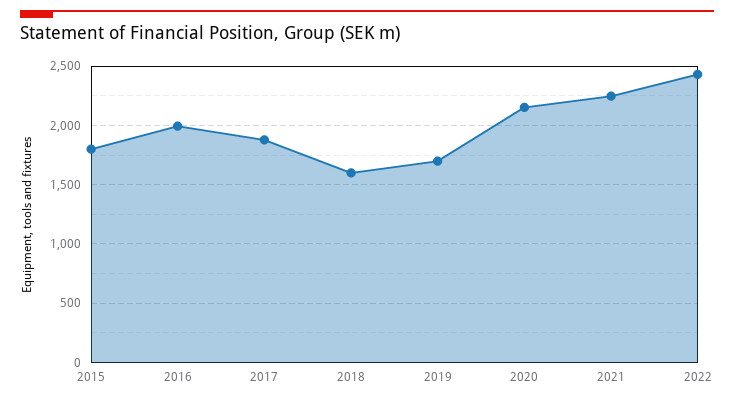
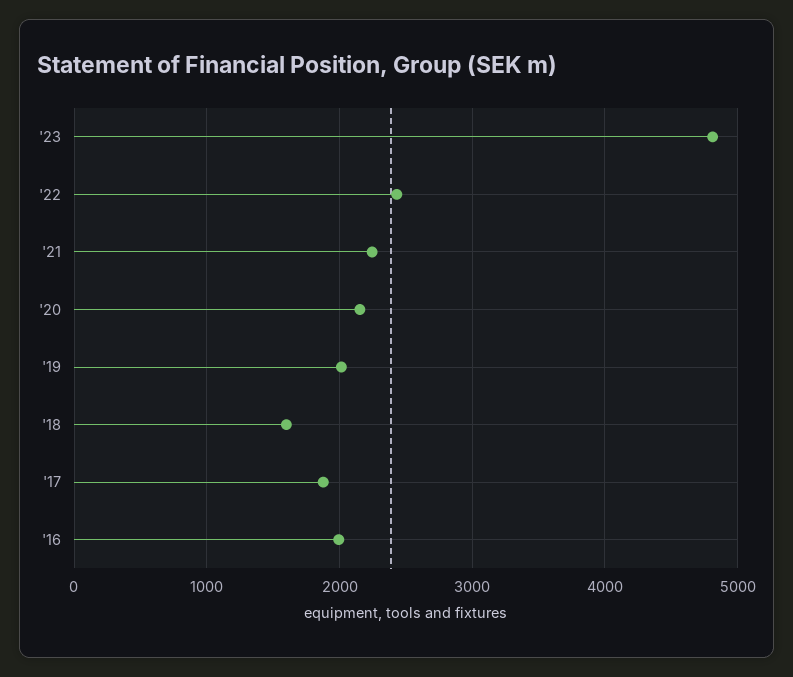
2015: 1800 -> none
2019: 1700 -> 2000
'23: none -> 4800

